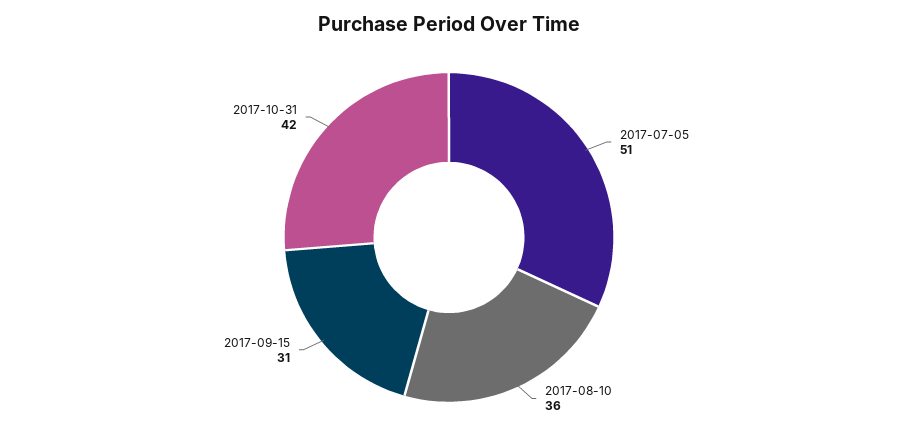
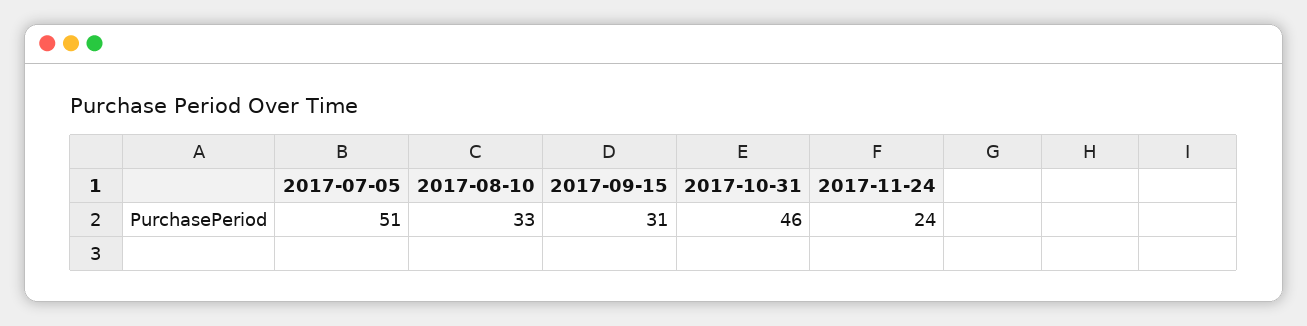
2017-08-10: 36 -> 33
2017-10-31: 42 -> 46
2017-11-24: none -> 24

